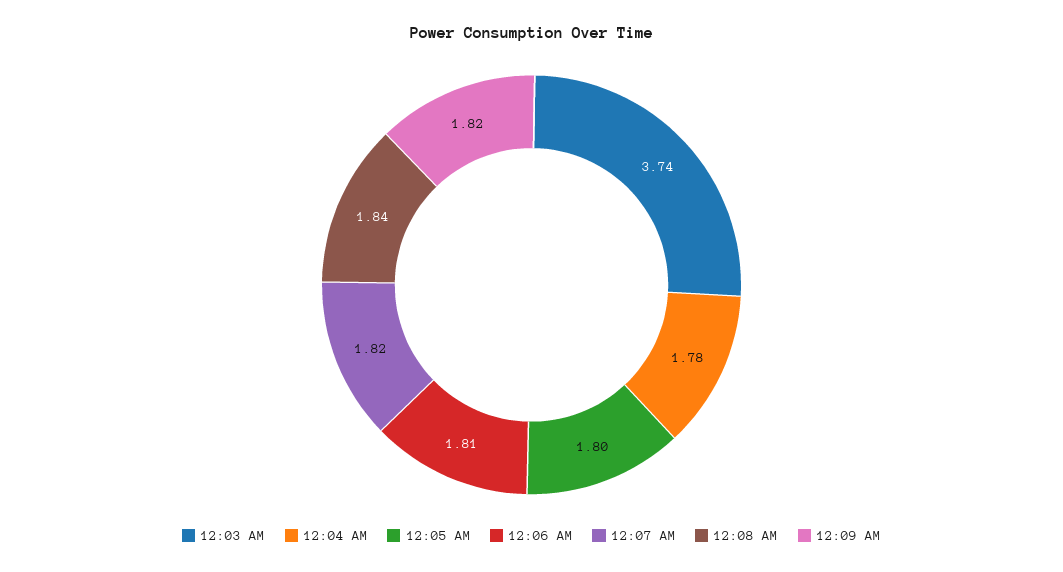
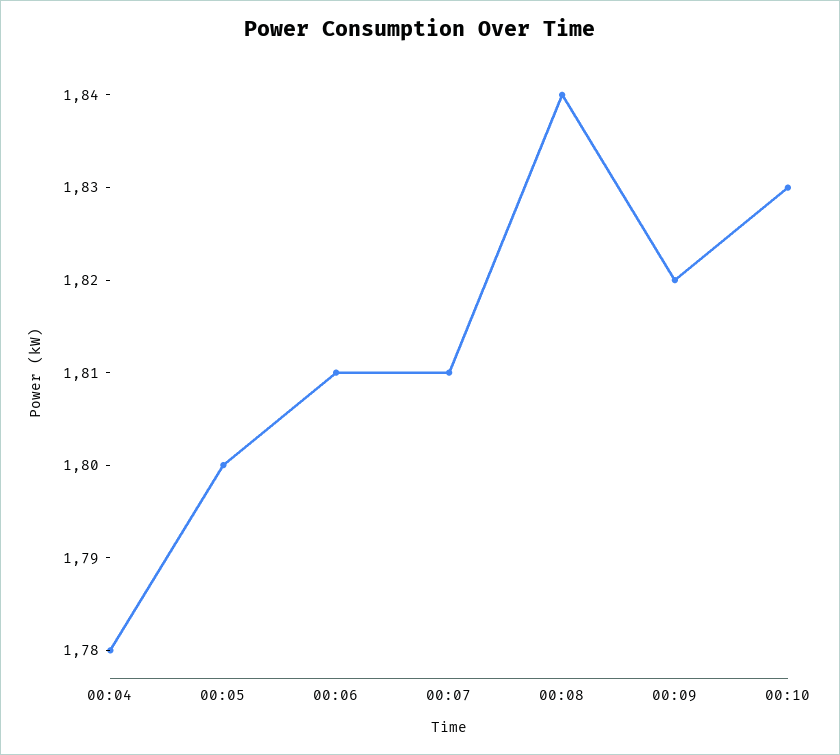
12:03 AM: 3.74 -> none
12:07 AM: 1.82 -> 1.81
00:10: none -> 1.83

